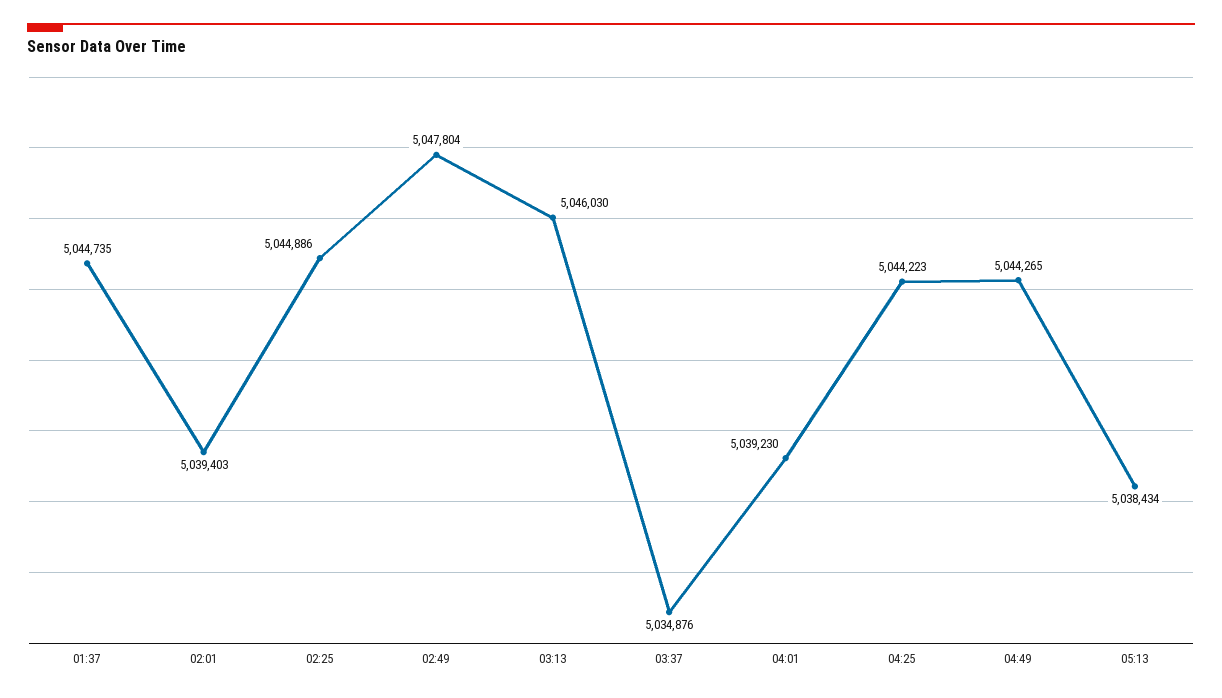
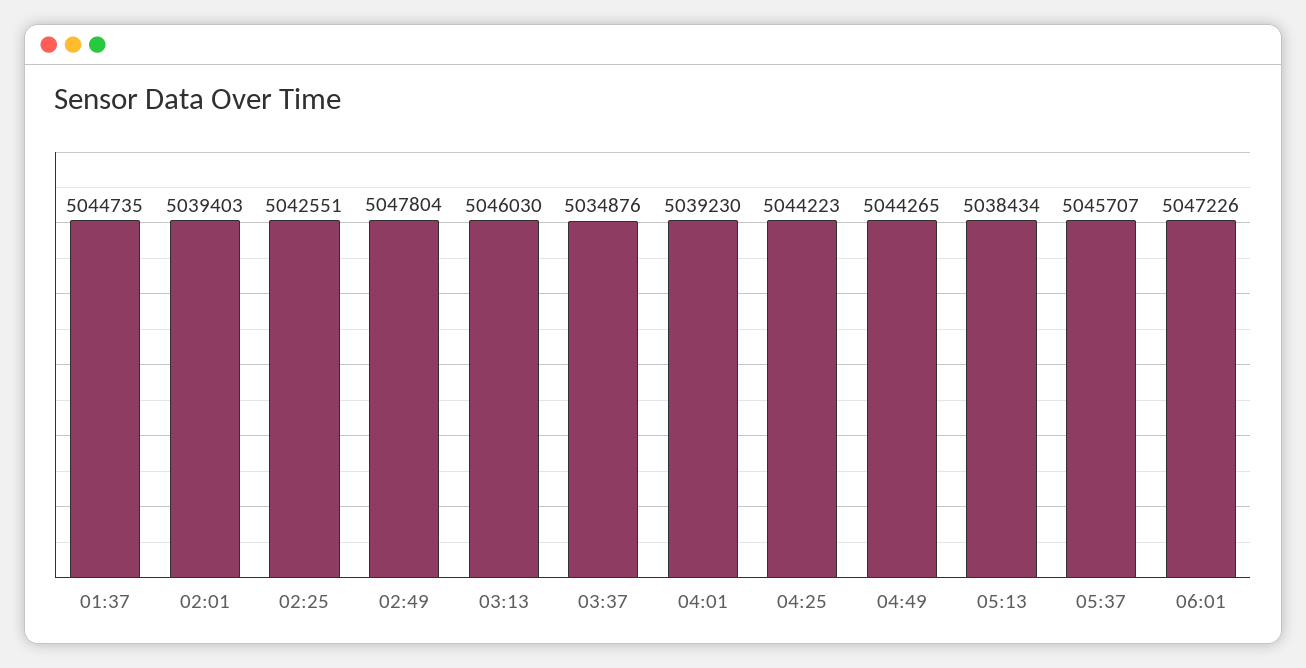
02:25: 5044886 -> 5042551
05:37: none -> 5045707
06:01: none -> 5047226

